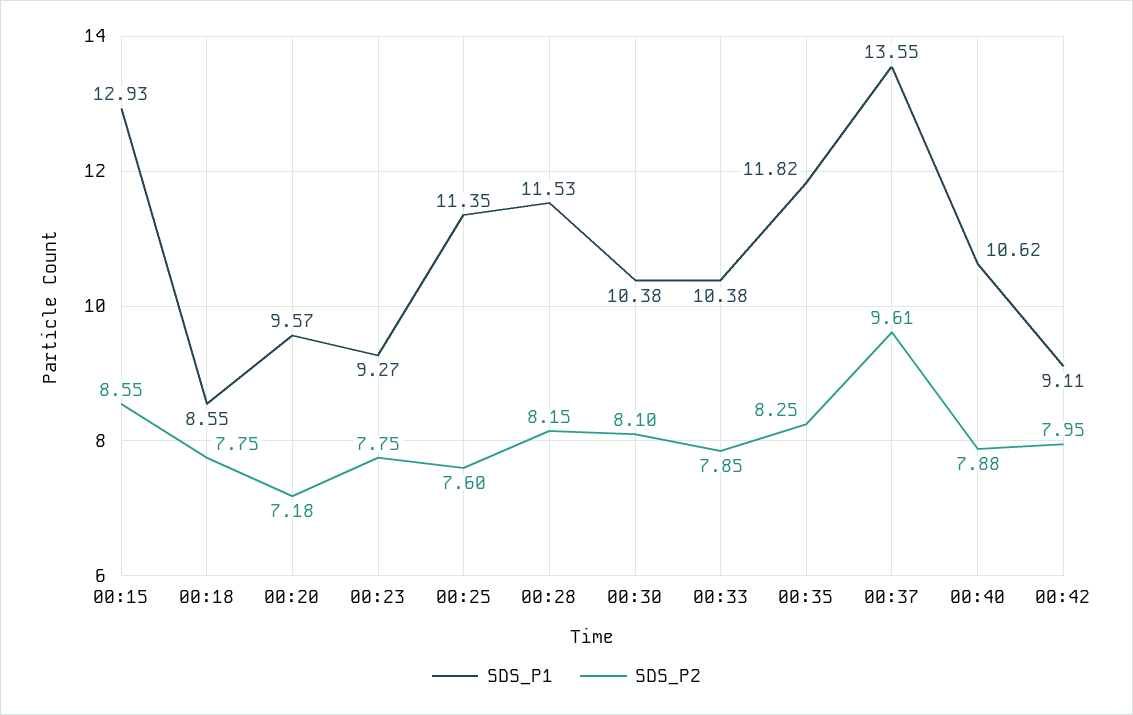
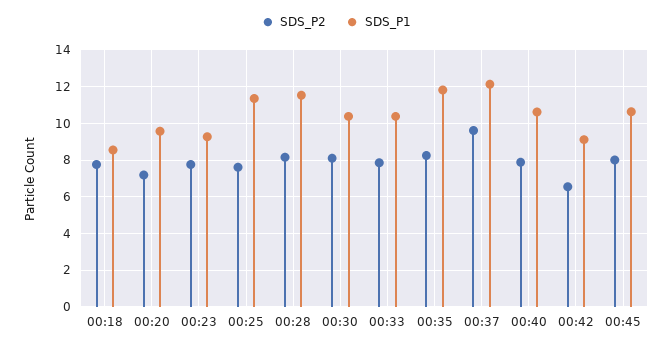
SDS_P1, 00:15: 12.93 -> none
SDS_P2, 00:15: 8.55 -> none
SDS_P1, 00:37: 13.55 -> 12
SDS_P2, 00:42: 7.95 -> 6.5
SDS_P2, 00:45: none -> 8
SDS_P1, 00:45: none -> 10.5

